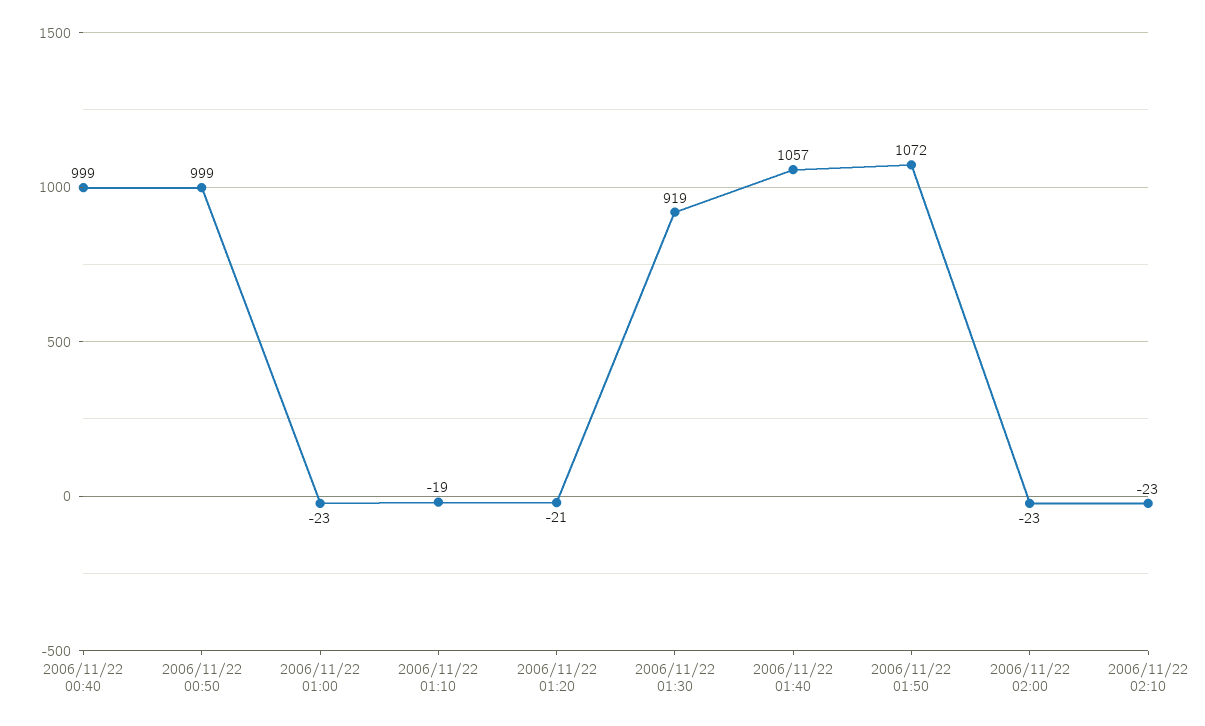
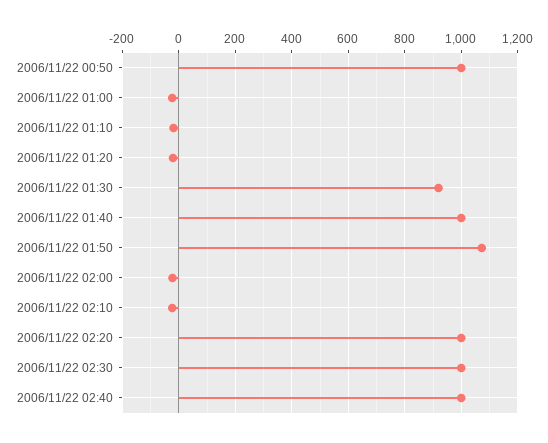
2006/11/22 00:40: 999 -> none
2006/11/22 01:40: 1057 -> 1000
2006/11/22 02:20: none -> 1000
2006/11/22 02:30: none -> 1000
2006/11/22 02:40: none -> 1000

